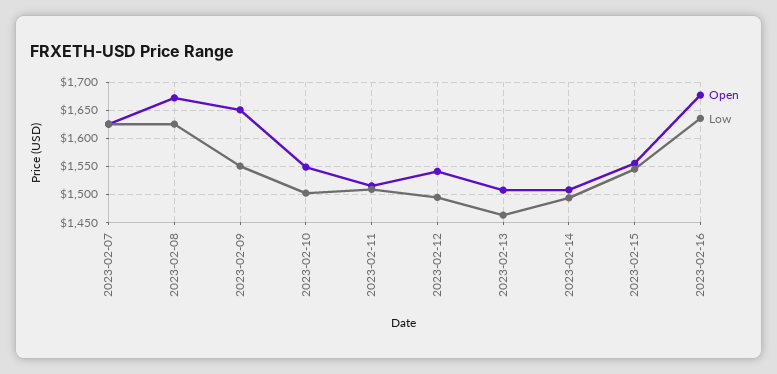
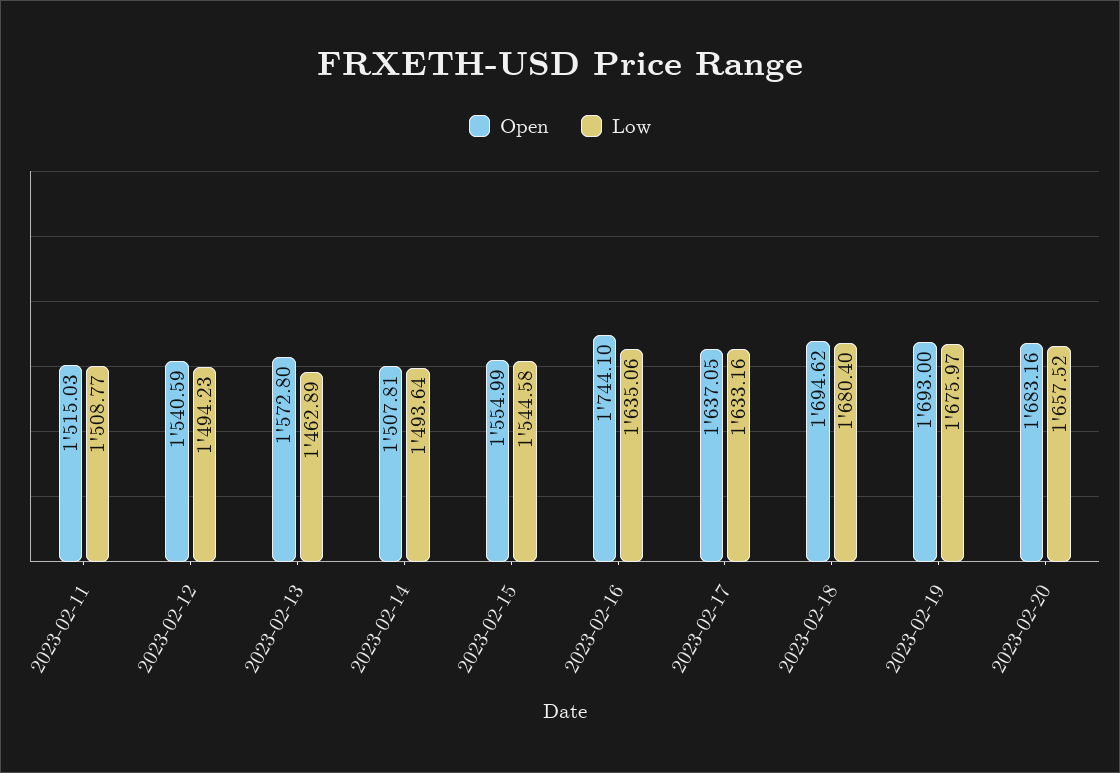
Open, 2023-02-07: 1625 -> none
Low, 2023-02-07: 1625 -> none
Open, 2023-02-08: 1675 -> none
Low, 2023-02-08: 1625 -> none
Open, 2023-02-09: 1650 -> none
Low, 2023-02-09: 1550 -> none
Open, 2023-02-10: 1550 -> none
Low, 2023-02-10: 1500 -> none
Open, 2023-02-13: 1500 -> 1572.8
Open, 2023-02-16: 1675 -> 1744.1
Open, 2023-02-17: none -> 1637.05
Low, 2023-02-17: none -> 1633.16
Open, 2023-02-18: none -> 1694.62
Low, 2023-02-18: none -> 1680.4
Open, 2023-02-19: none -> 1693
Low, 2023-02-19: none -> 1675.97
Open, 2023-02-20: none -> 1683.16
Low, 2023-02-20: none -> 1657.52

